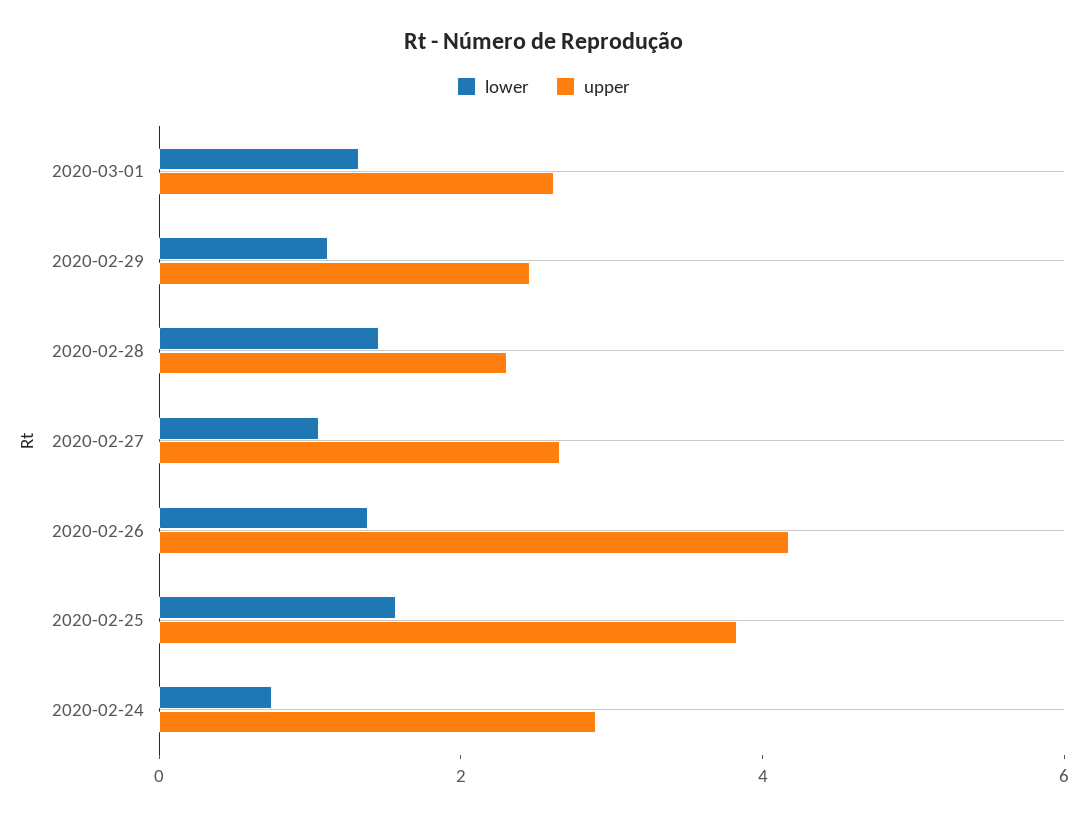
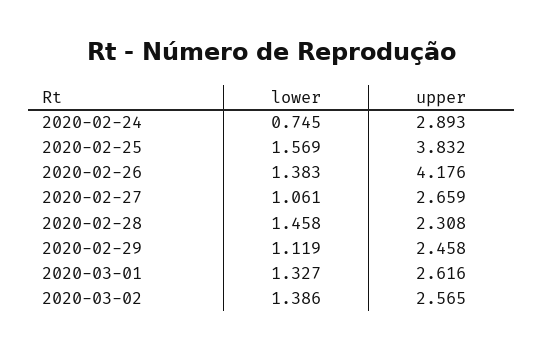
lower, 2020-03-02: none -> 1.386
upper, 2020-03-02: none -> 2.565

